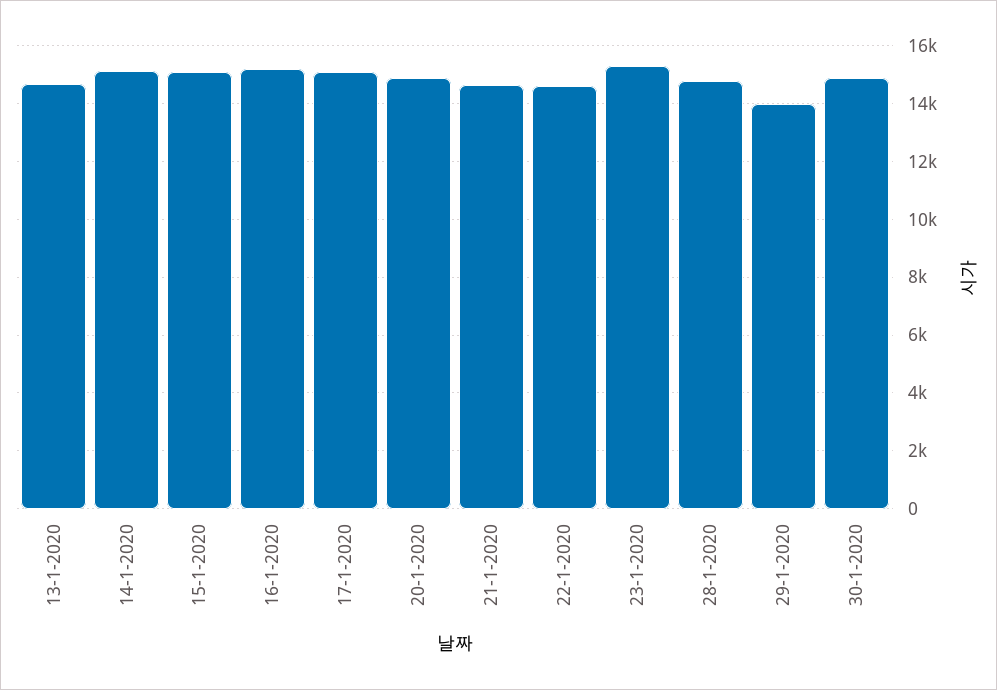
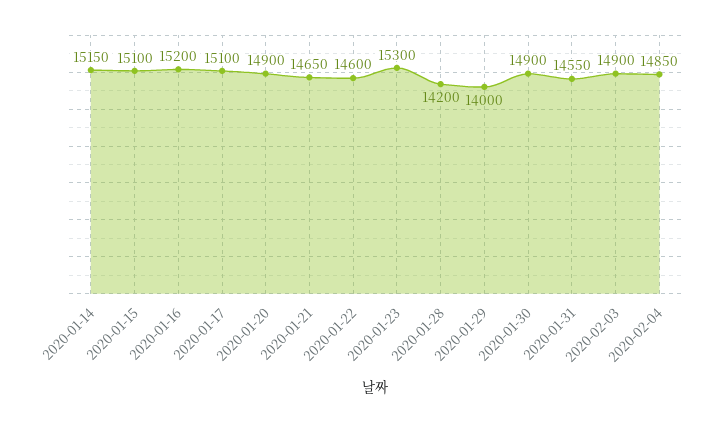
13-1-2020: 14750 -> none
28-1-2020: 14750 -> 14200
2020-01-31: none -> 14550
2020-02-03: none -> 14900
2020-02-04: none -> 14850

